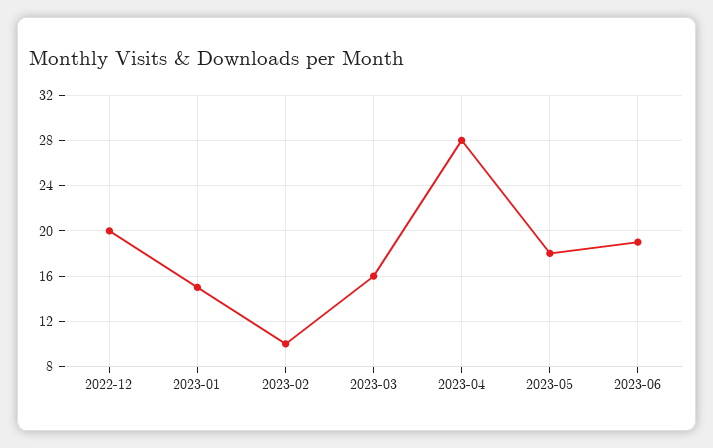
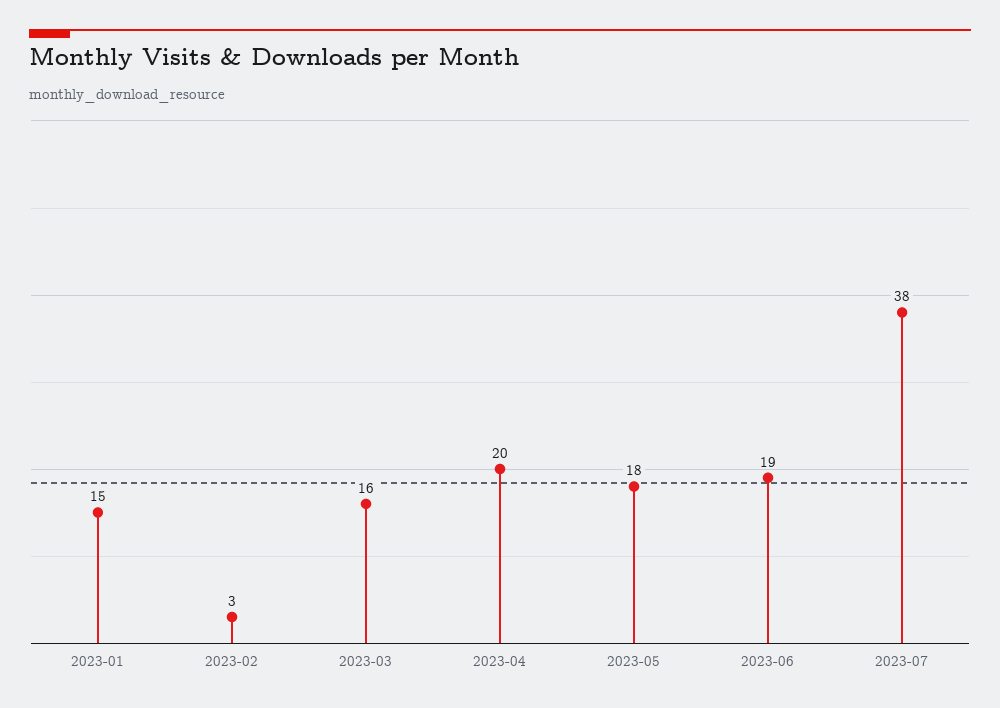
2022-12: 20 -> none
2023-02: 10 -> 3
2023-04: 28 -> 20
2023-07: none -> 38

